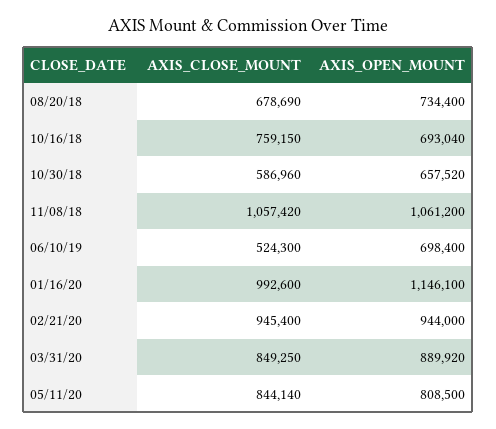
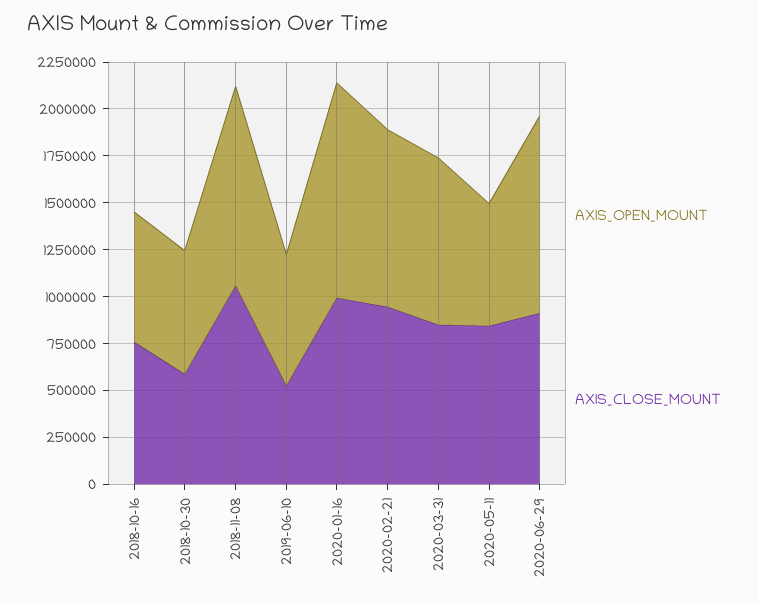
AXIS_CLOSE_MOUNT, 08/20/18: 678690 -> none
AXIS_OPEN_MOUNT, 08/20/18: 734400 -> none
AXIS_OPEN_MOUNT, 05/11/20: 808500 -> 650000
AXIS_OPEN_MOUNT, 2020-06-29: none -> 1050000
AXIS_CLOSE_MOUNT, 2020-06-29: none -> 900000

